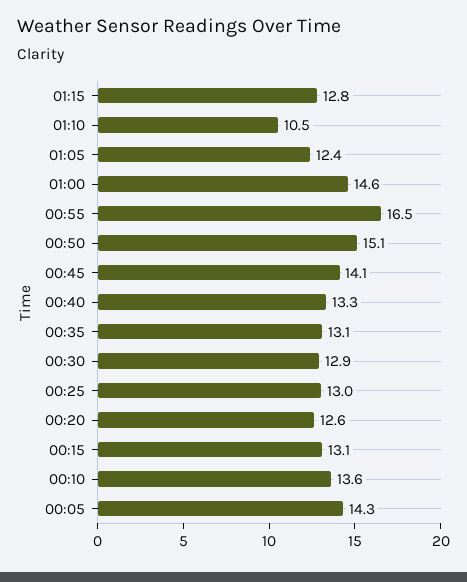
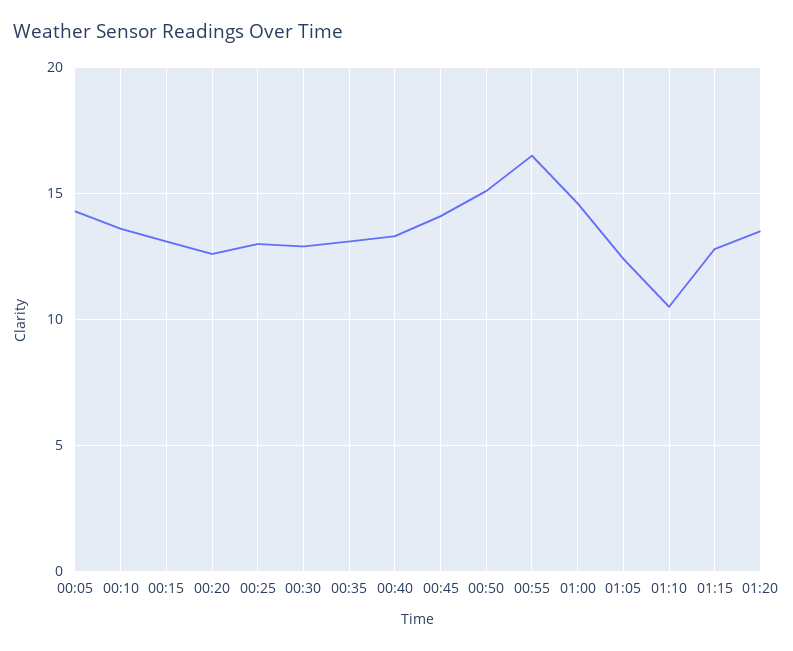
01:20: none -> 13.5

